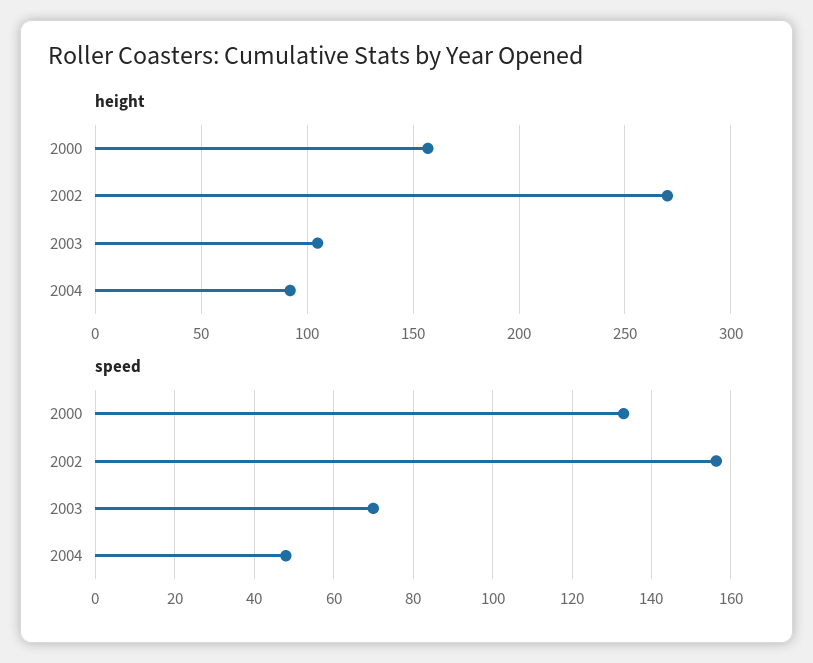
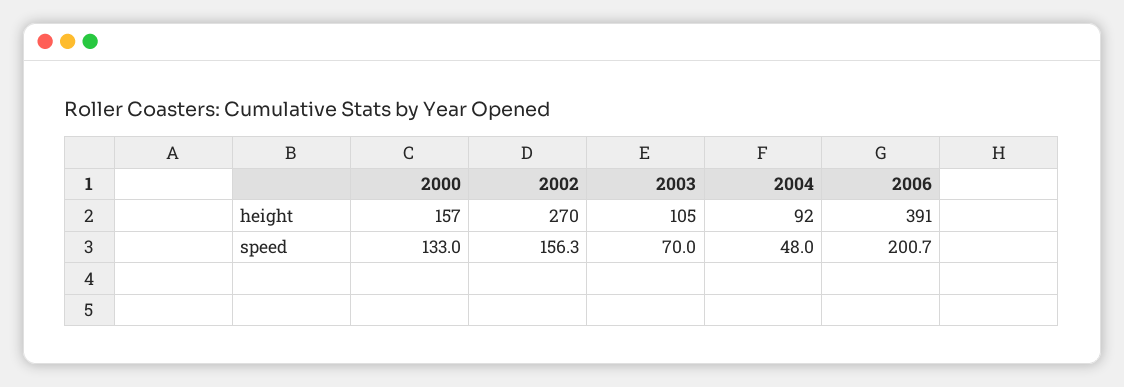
height, 2006: none -> 391
speed, 2006: none -> 200.7

